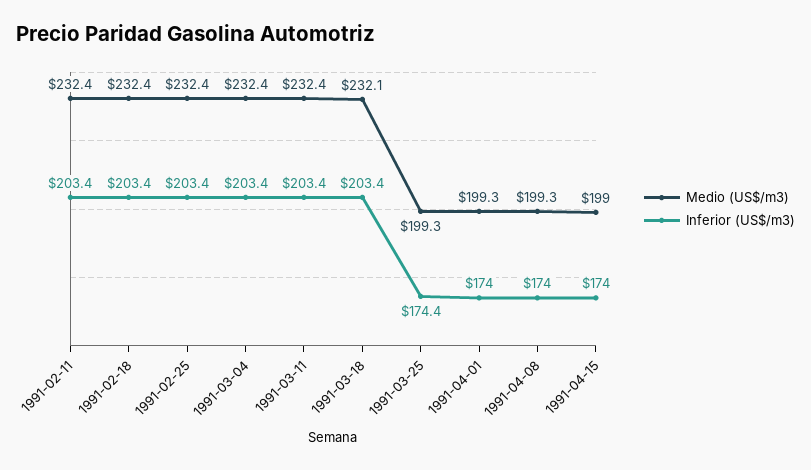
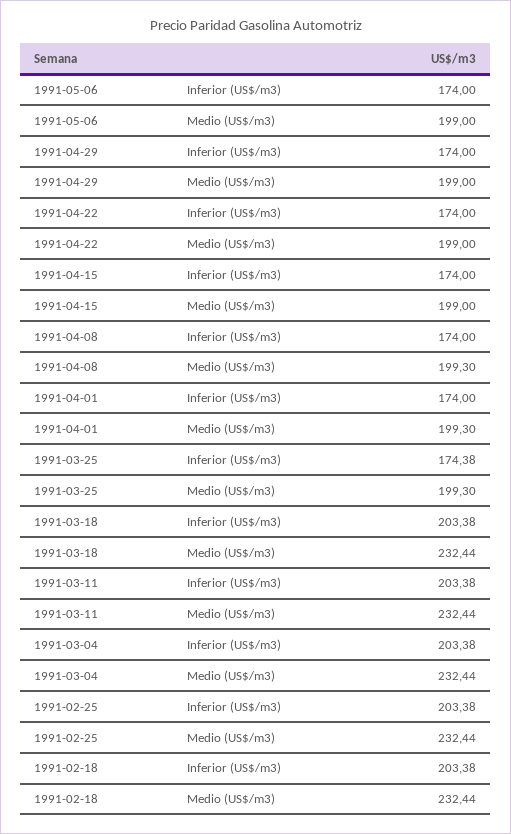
Medio (US$/m3), 1991-02-11: 232.4 -> none
Inferior (US$/m3), 1991-02-11: 203.4 -> none
Medio (US$/m3), 1991-03-18: 232.1 -> 232.44
Inferior (US$/m3), 1991-05-06: none -> 174
Medio (US$/m3), 1991-05-06: none -> 199
Inferior (US$/m3), 1991-04-29: none -> 174
Medio (US$/m3), 1991-04-29: none -> 199
Inferior (US$/m3), 1991-04-22: none -> 174
Medio (US$/m3), 1991-04-22: none -> 199

